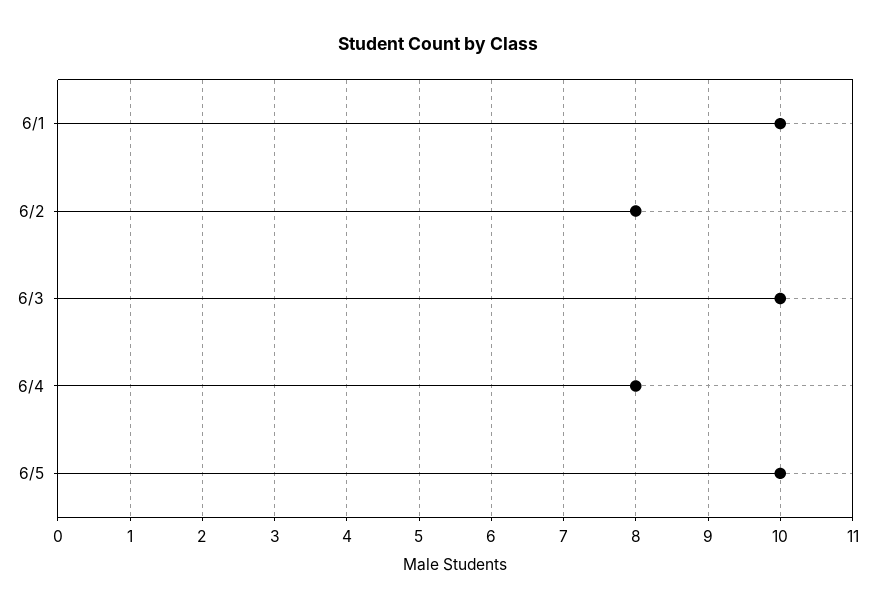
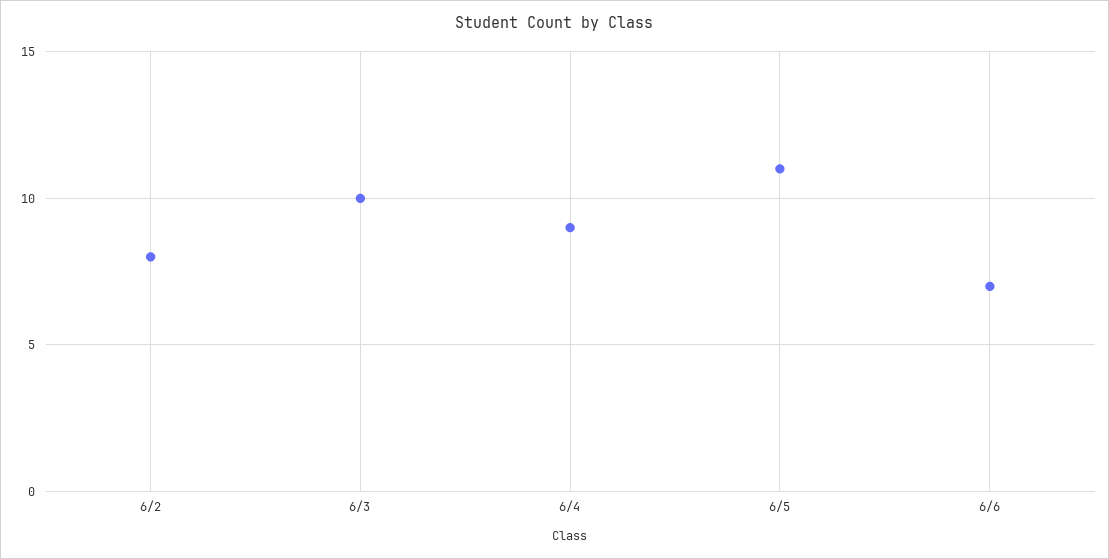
6/1: 10 -> none
6/4: 8 -> 9
6/5: 10 -> 11
6/6: none -> 7

